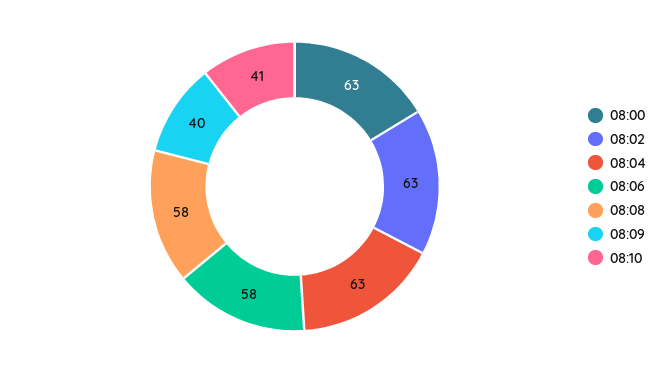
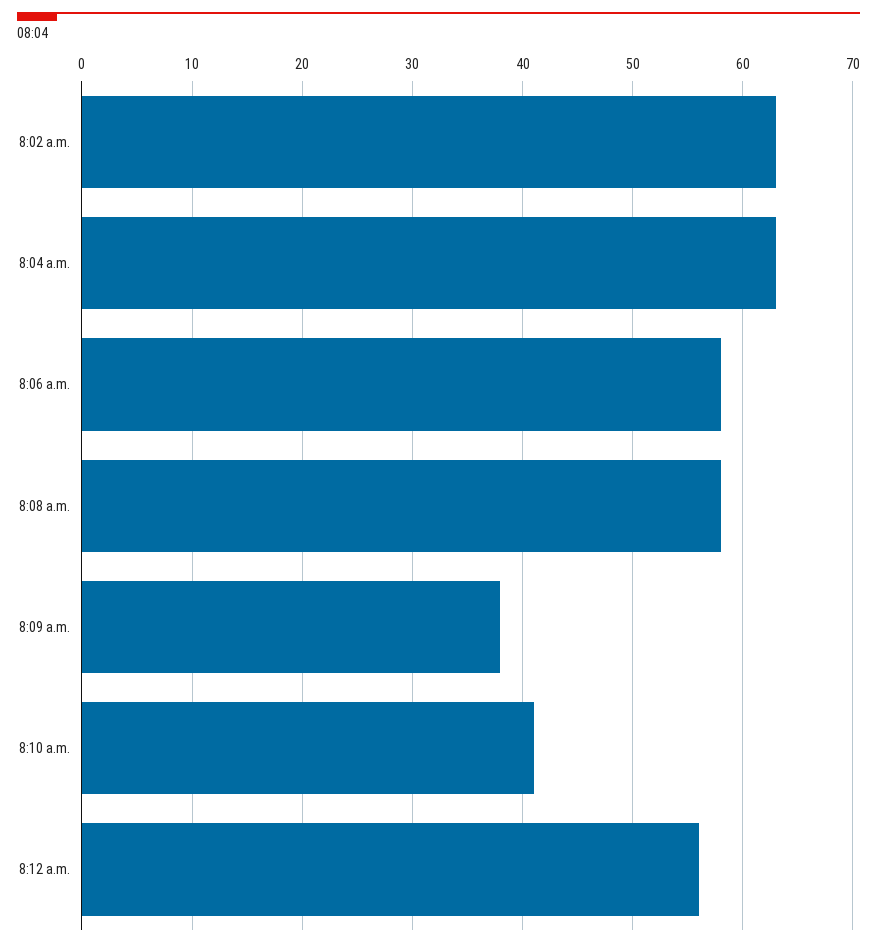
08:00: 63 -> none
08:09: 40 -> 38
8:12 a.m.: none -> 56

